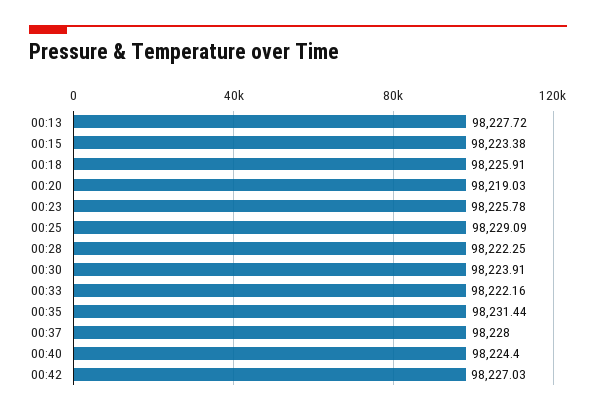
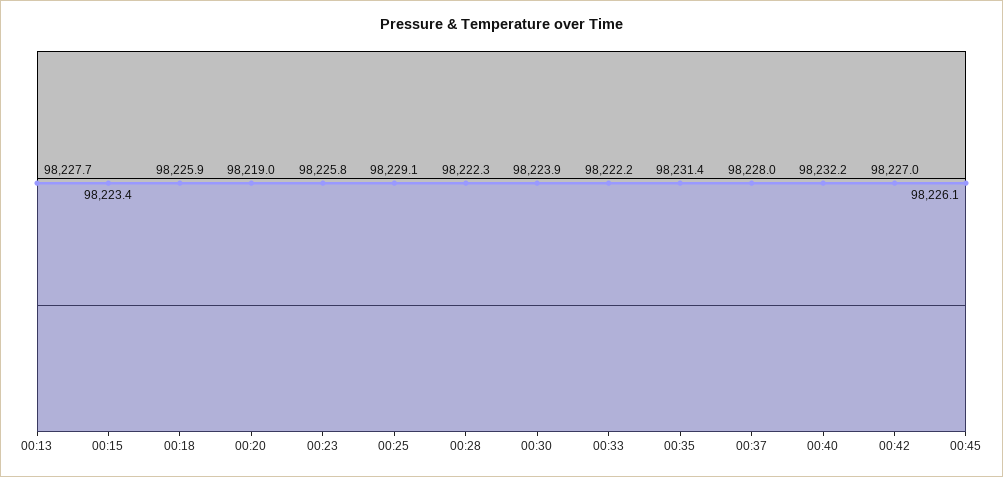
00:40: 98224.4 -> 98232.2
00:45: none -> 98226.1

